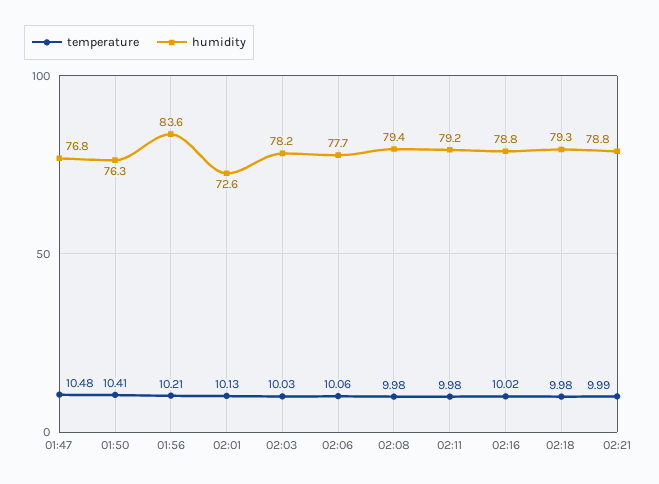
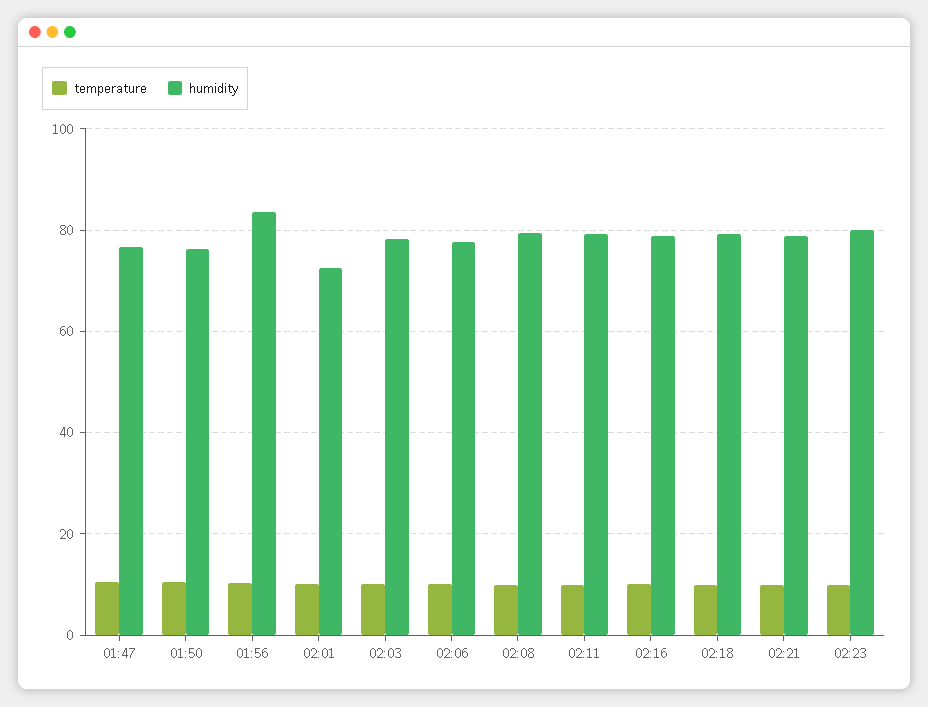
temperature, 02:23: none -> 10
humidity, 02:23: none -> 80

